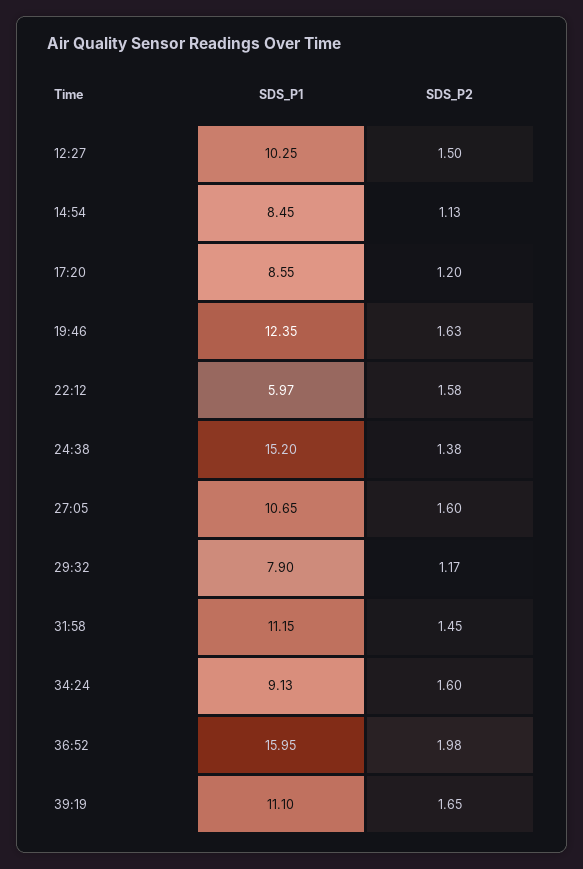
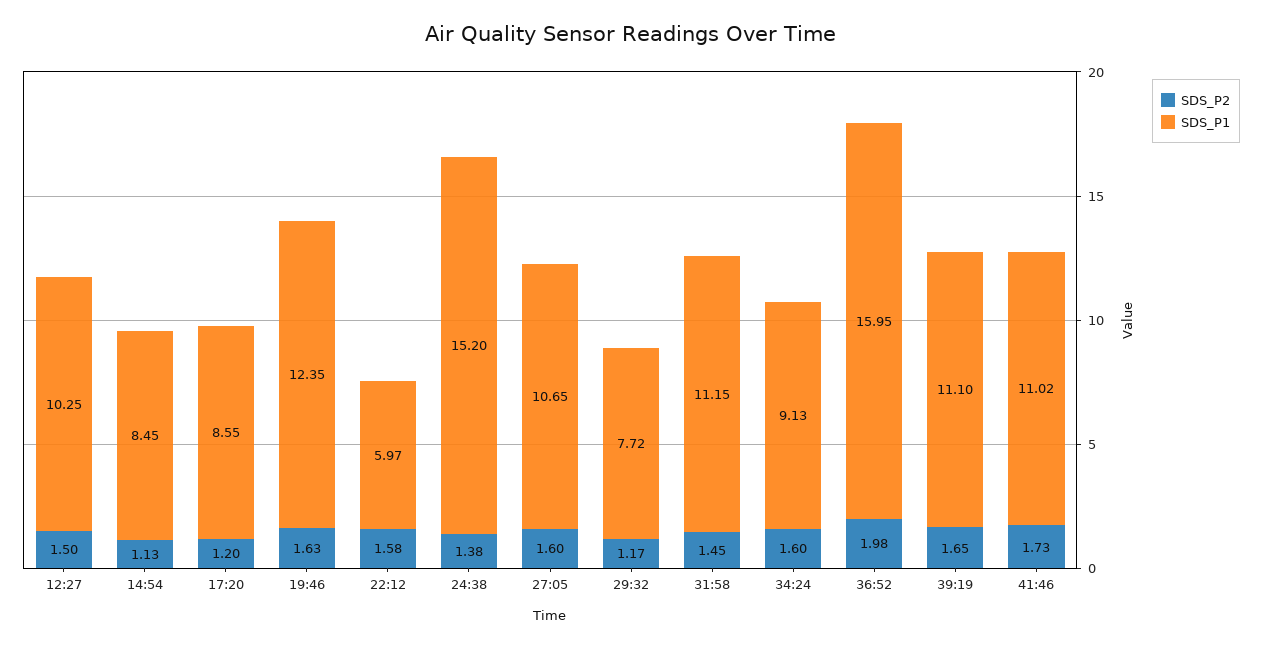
SDS_P1, 29:32: 7.9 -> 7.72
SDS_P2, 41:46: none -> 1.73
SDS_P1, 41:46: none -> 11.02

